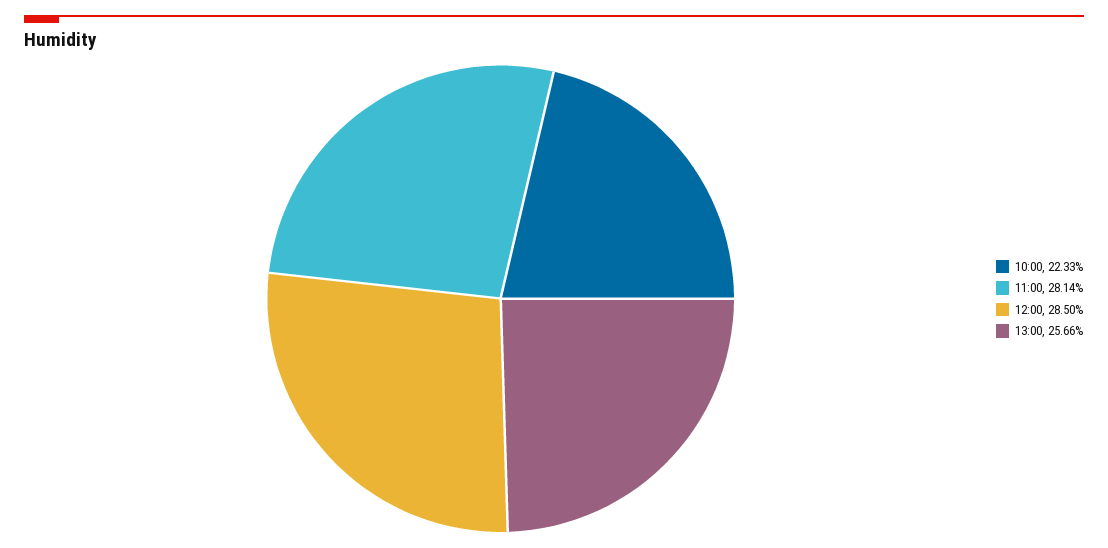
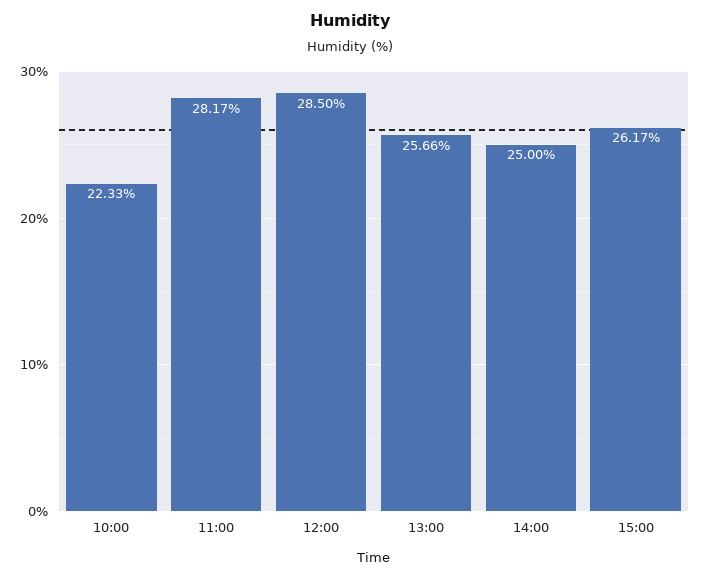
11:00: 28.14 -> 28.17
14:00: none -> 25
15:00: none -> 26.17

